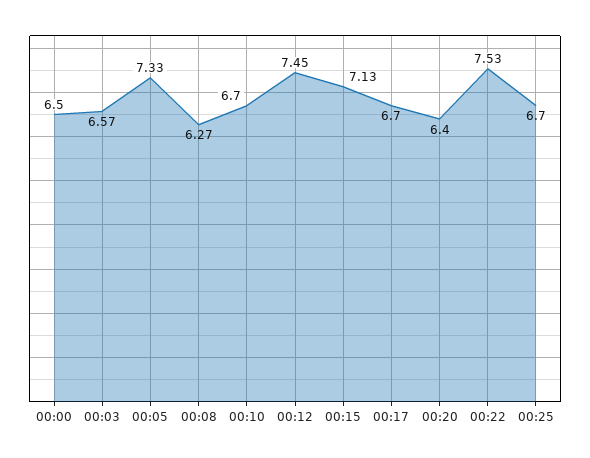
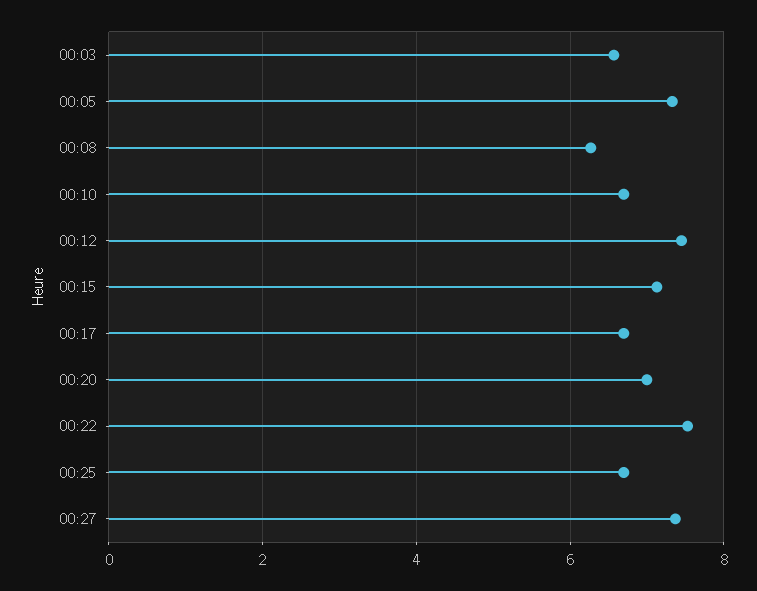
00:00: 6.5 -> none
00:20: 6.4 -> 7
00:27: none -> 7.4

